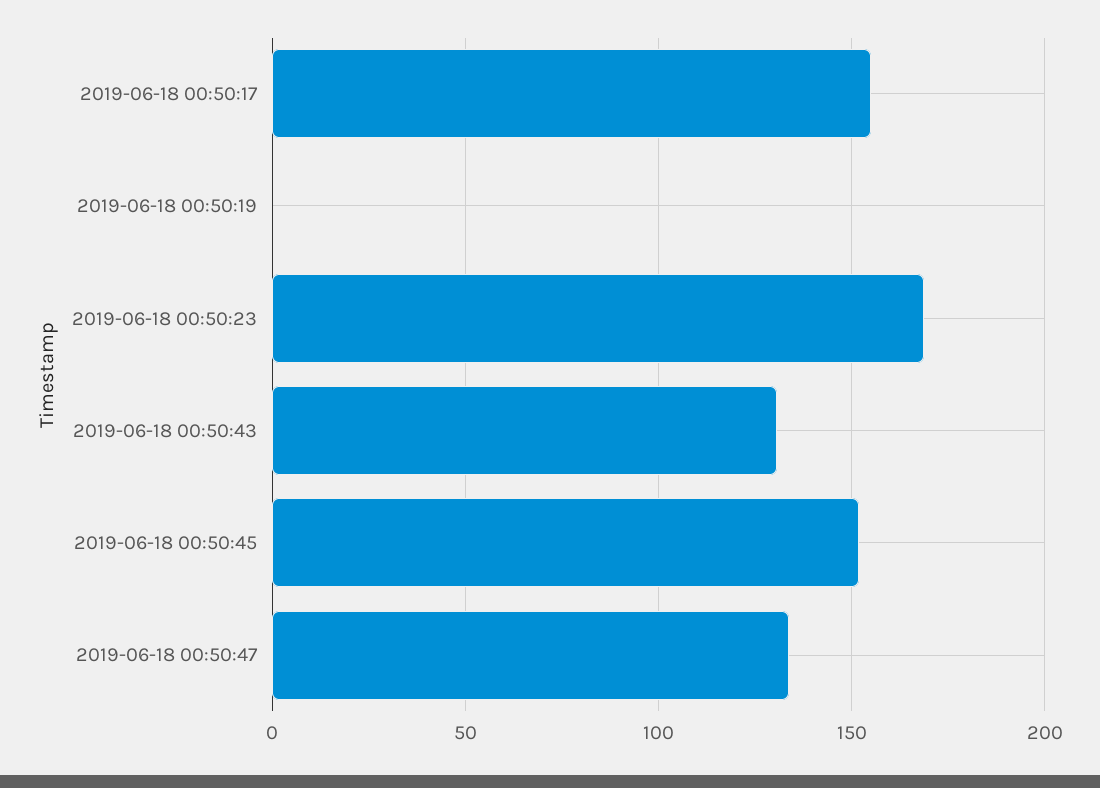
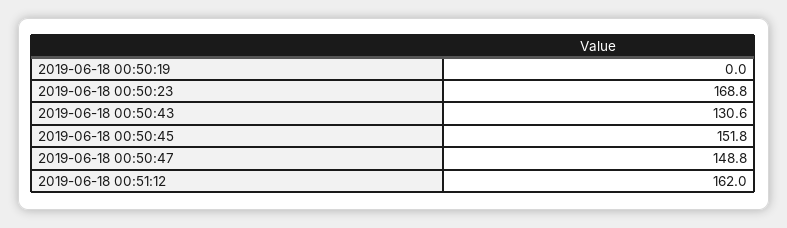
2019-06-18 00:50:17: 155 -> none
2019-06-18 00:50:47: 135 -> 148.8
2019-06-18 00:51:12: none -> 162

